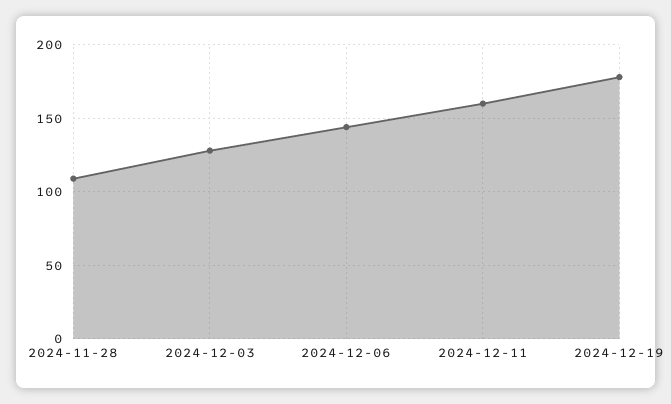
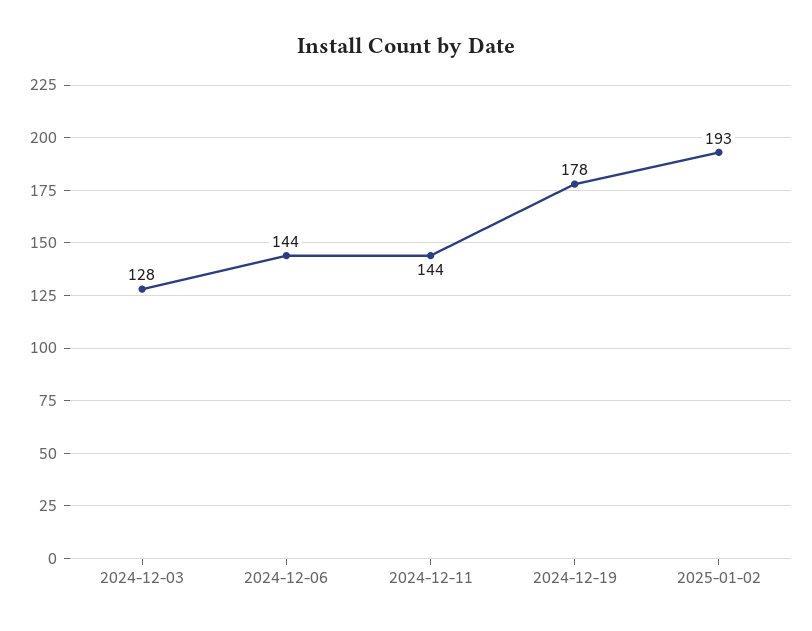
2024-11-28: 110 -> none
2024-12-11: 160 -> 144
2025-01-02: none -> 193

